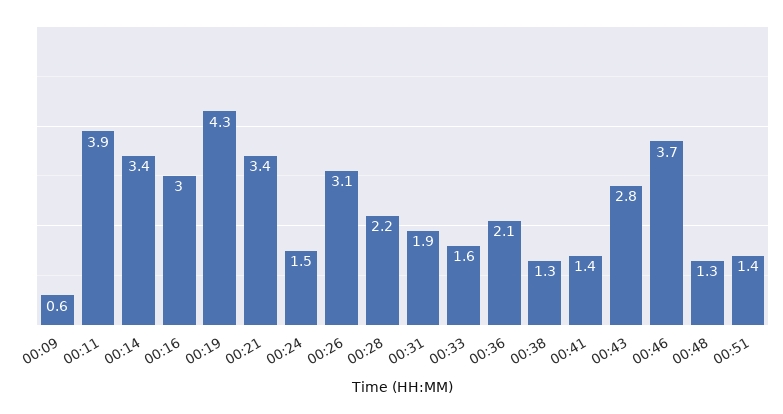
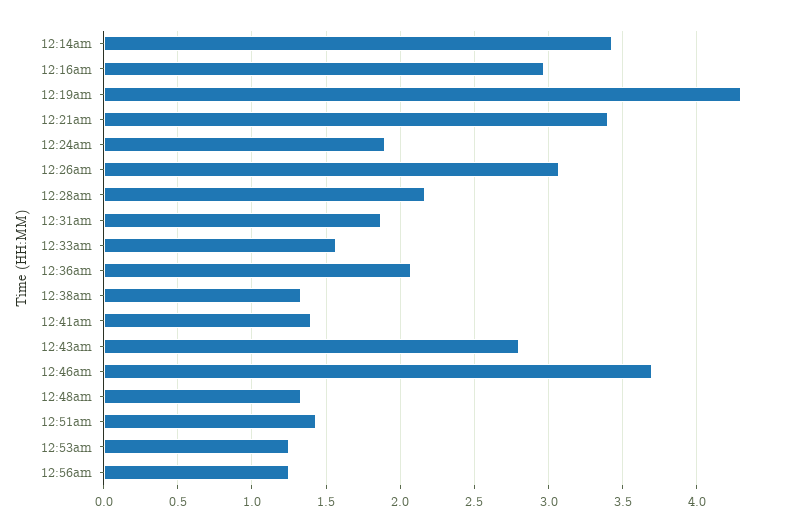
00:09: 0.6 -> none
00:11: 3.9 -> none
00:24: 1.5 -> 1.9
12:53am: none -> 1.25
12:56am: none -> 1.25

